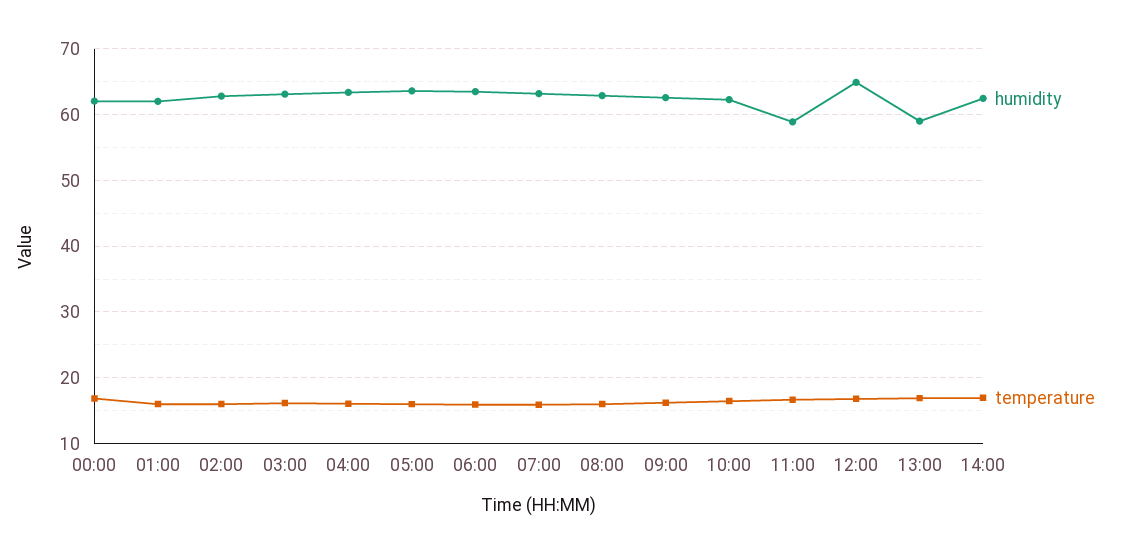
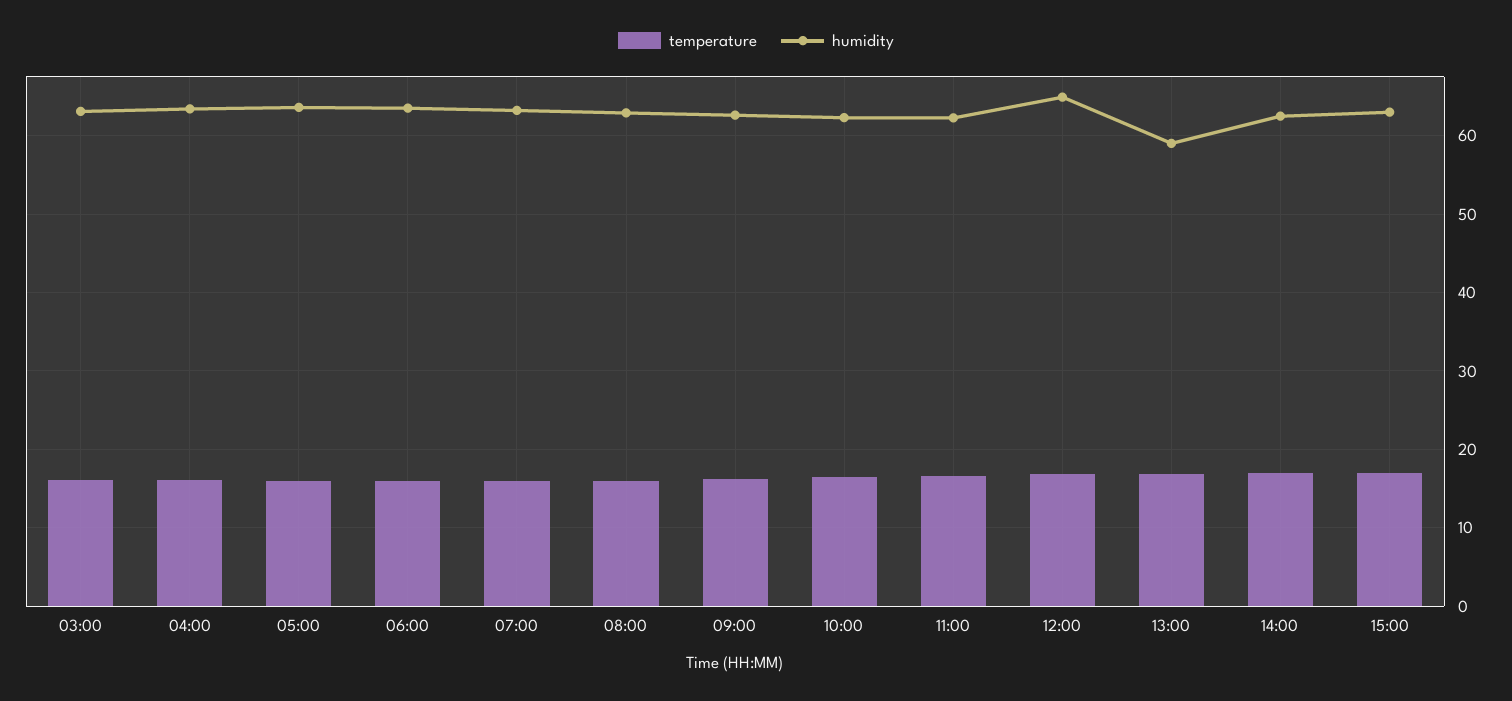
humidity, 00:00: 62 -> none
temperature, 00:00: 17 -> none
humidity, 01:00: 62 -> none
temperature, 01:00: 16 -> none
humidity, 02:00: 63 -> none
temperature, 02:00: 16 -> none
humidity, 11:00: 59 -> 62
temperature, 15:00: none -> 17
humidity, 15:00: none -> 63

